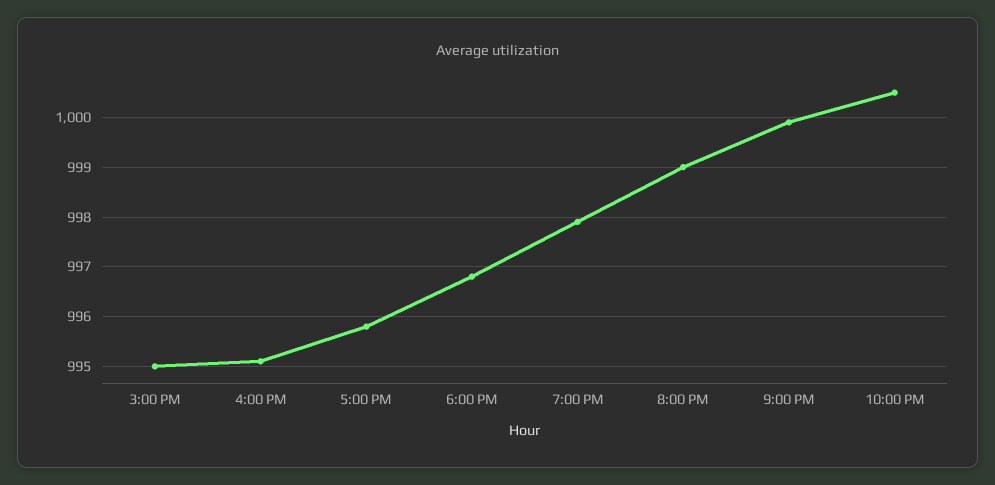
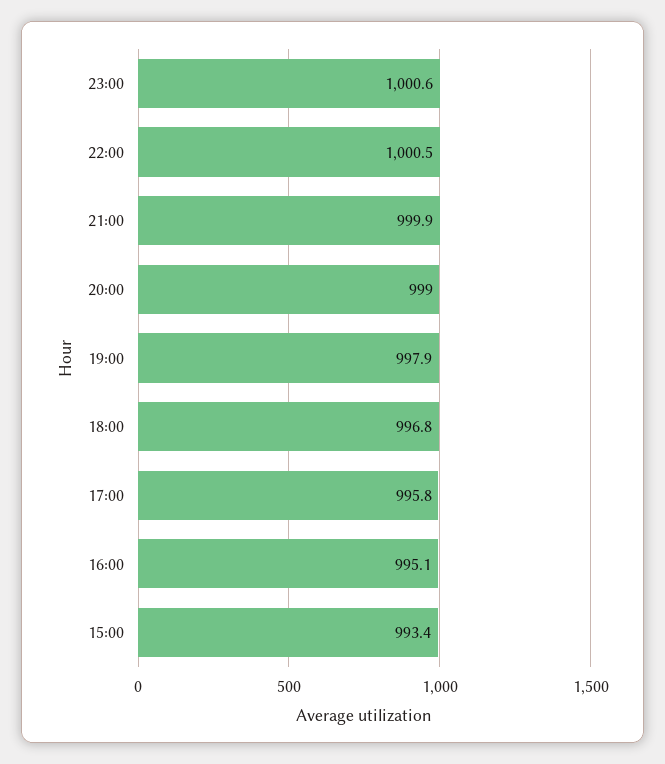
3:00 PM: 995 -> 993.4
23:00: none -> 1000.6

